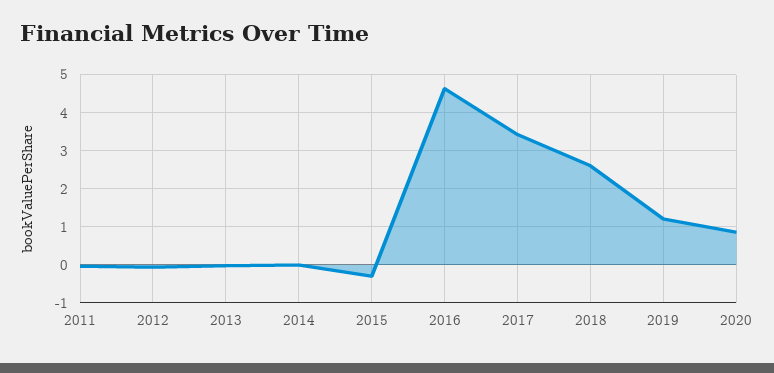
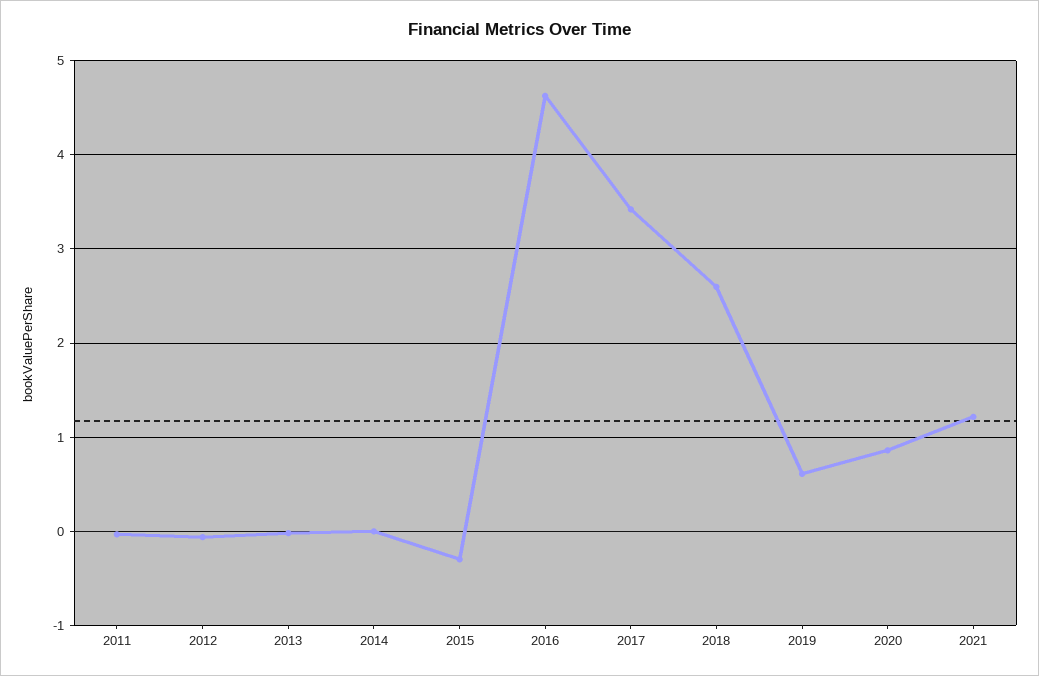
2019: 1.2 -> 0.6
2021: none -> 1.2

